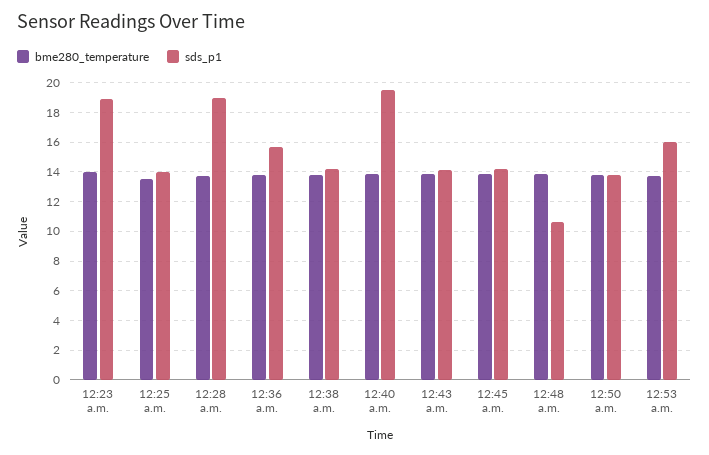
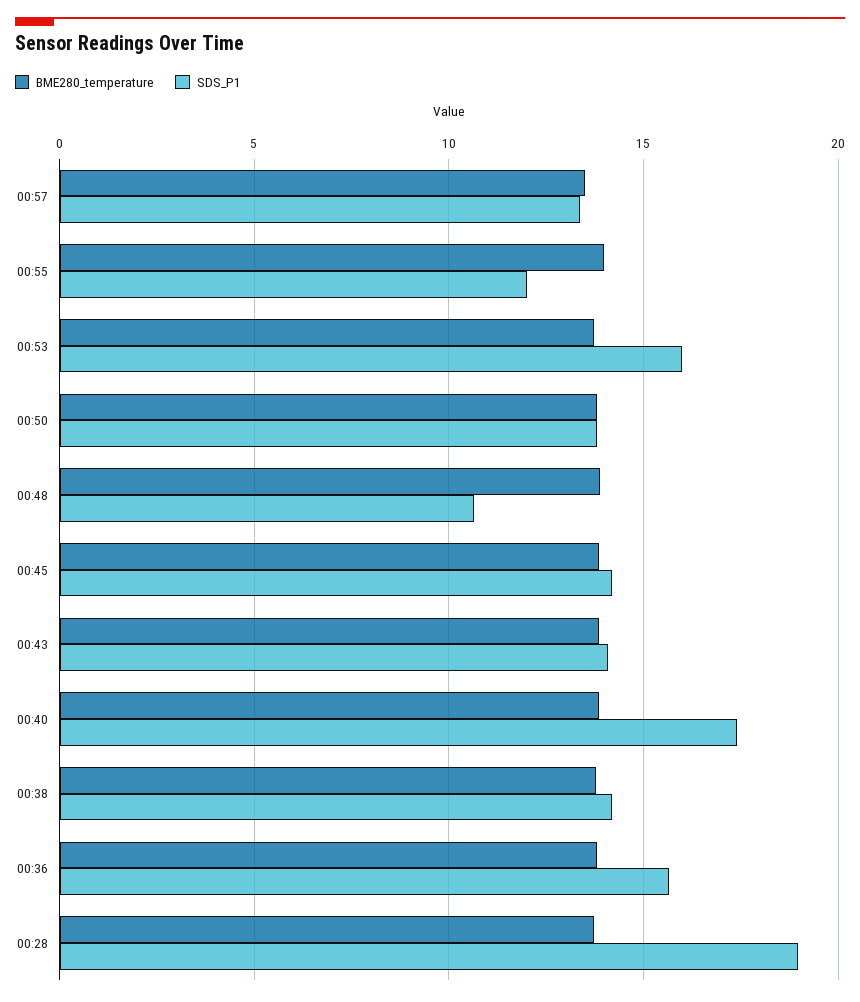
bme280_temperature, 12:23 a.m.: 14 -> none
sds_p1, 12:23 a.m.: 19 -> none
bme280_temperature, 12:25 a.m.: 13.5 -> none
sds_p1, 12:25 a.m.: 14 -> none
sds_p1, 12:40 a.m.: 19.5 -> 17.5
bme280_temperature, 00:57: none -> 13.5
sds_p1, 00:57: none -> 13.5
bme280_temperature, 00:55: none -> 14
sds_p1, 00:55: none -> 12

